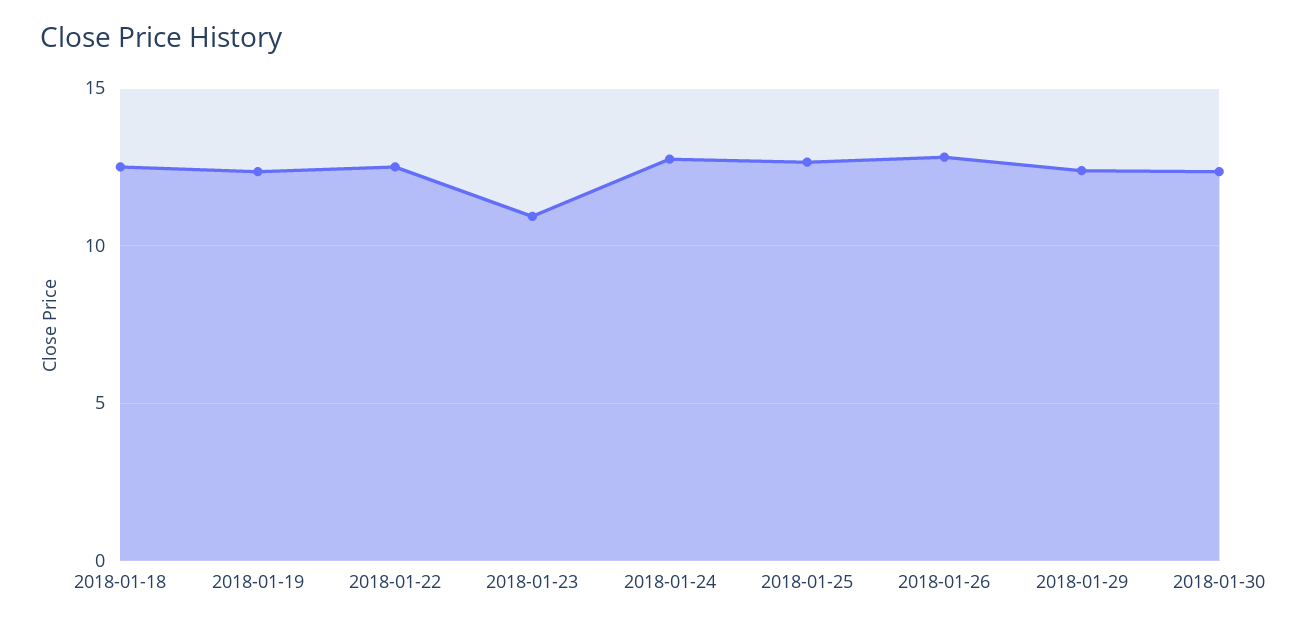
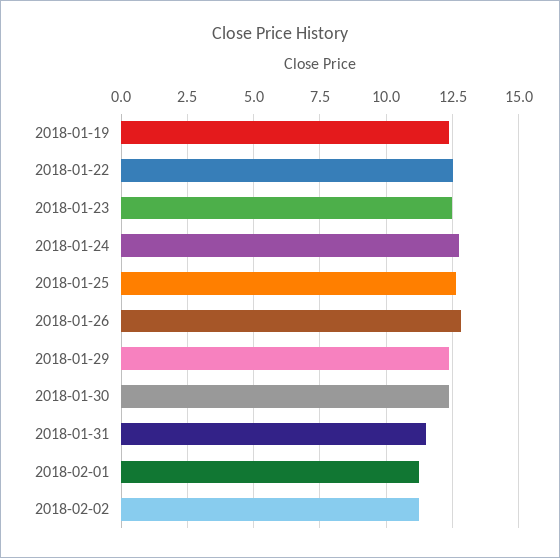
2018-01-18: 12.5 -> none
2018-01-23: 11 -> 12.5
2018-01-31: none -> 11.5
2018-02-01: none -> 11.25
2018-02-02: none -> 11.25

